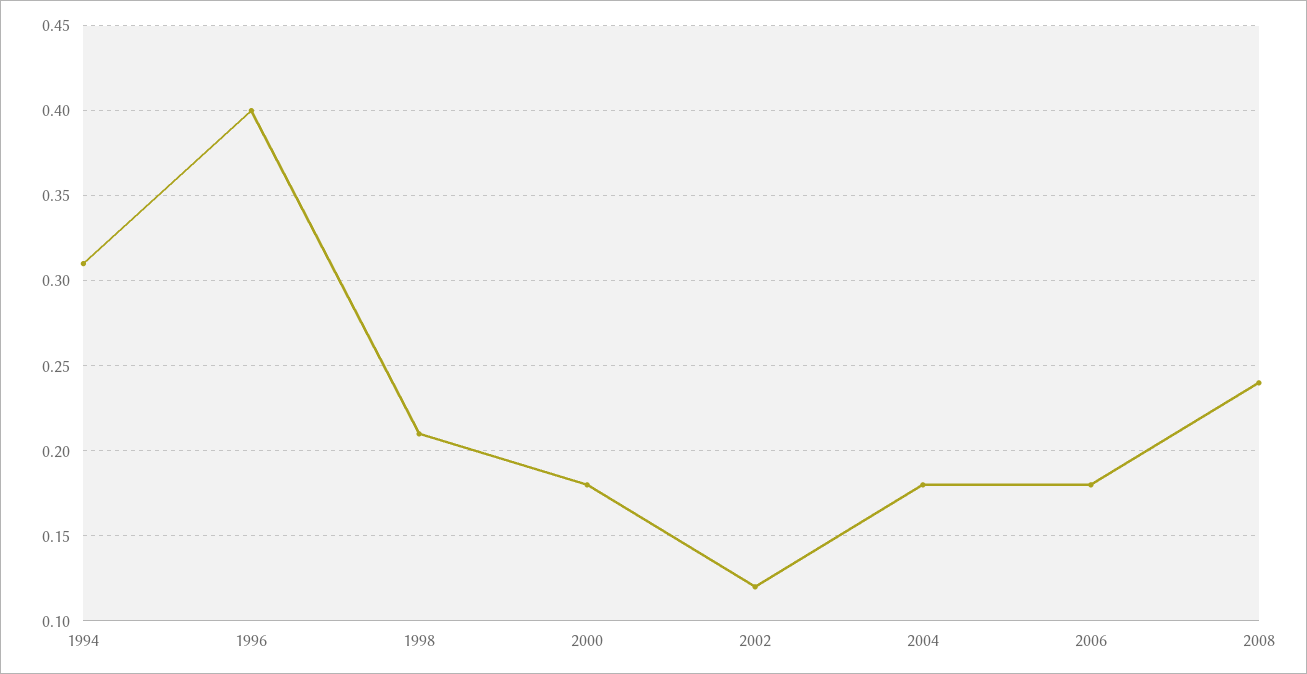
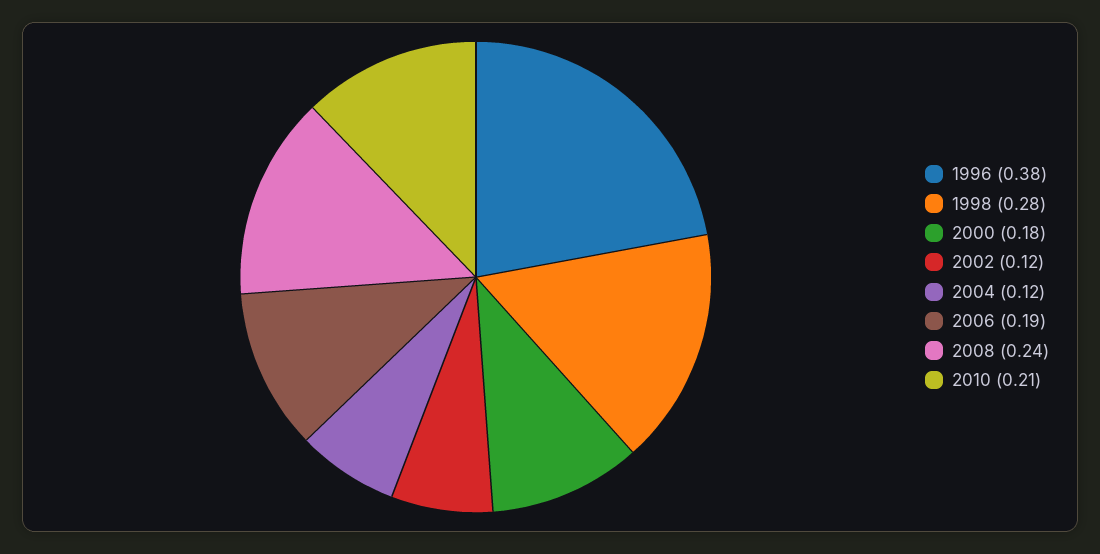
1994: 0.31 -> none
1996: 0.4 -> 0.38
1998: 0.21 -> 0.28
2004: 0.18 -> 0.12
2006: 0.18 -> 0.19
2010: none -> 0.21

